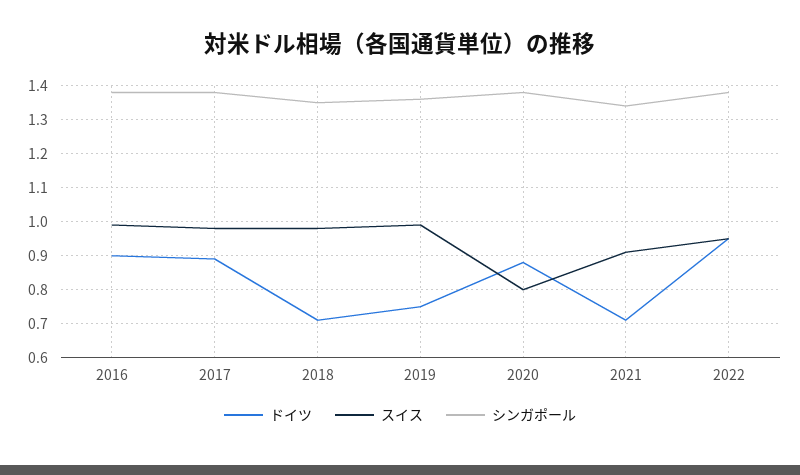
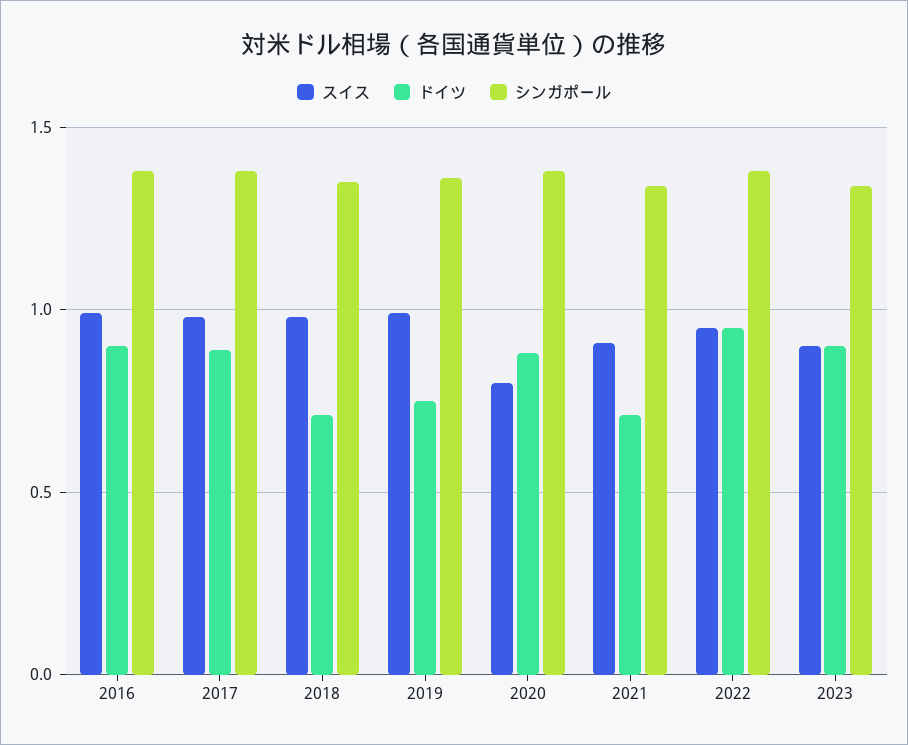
スイス, 2023: none -> 0.9
ドイツ, 2023: none -> 0.9
シンガポール, 2023: none -> 1.35

